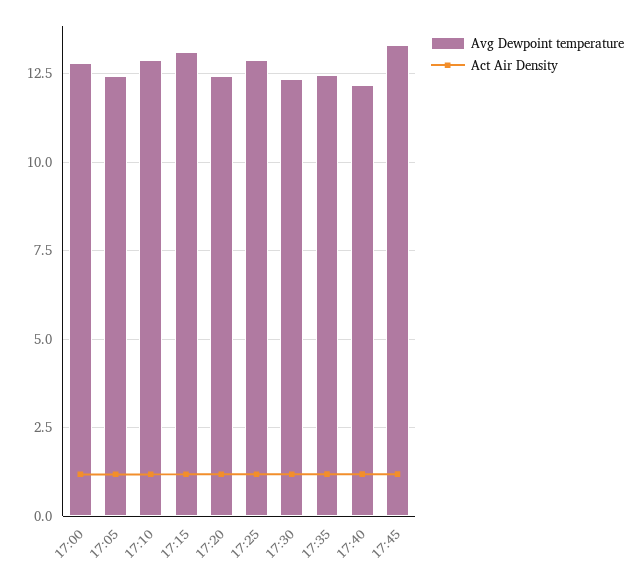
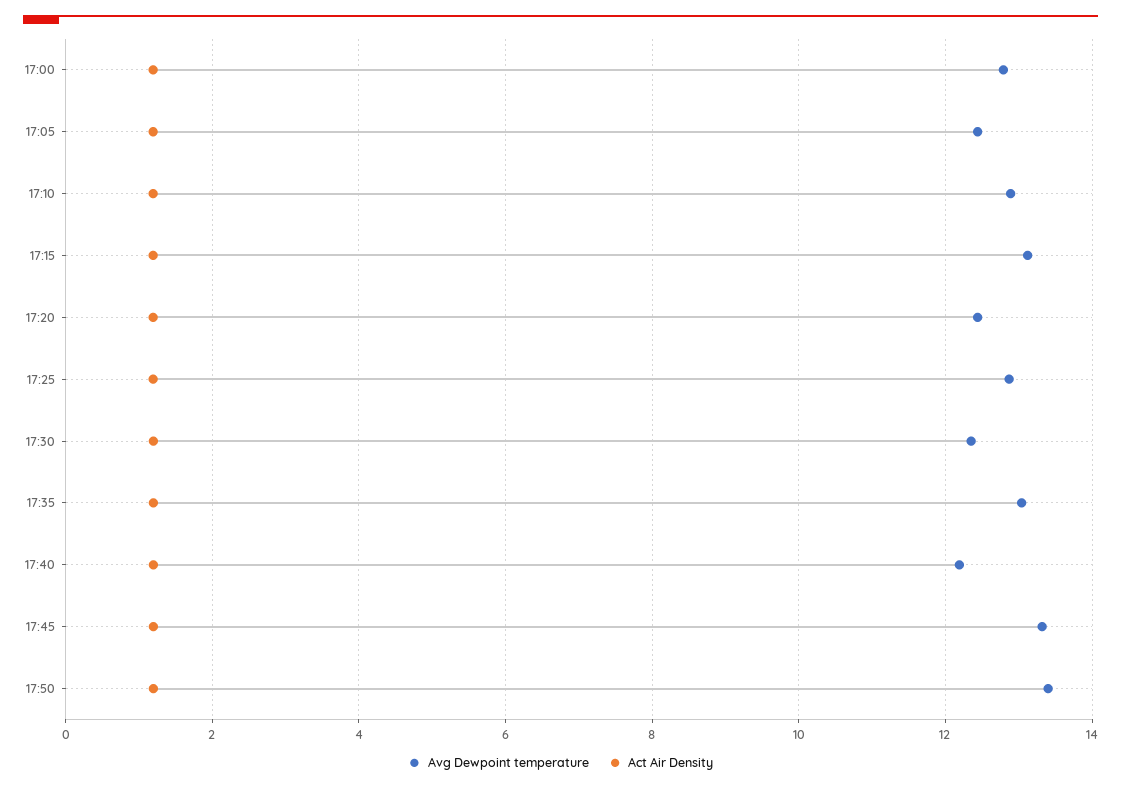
Avg Dewpoint temperature, 17:35: 12.5 -> 13
Avg Dewpoint temperature, 17:50: none -> 13.4
Act Air Density, 17:50: none -> 1.2

